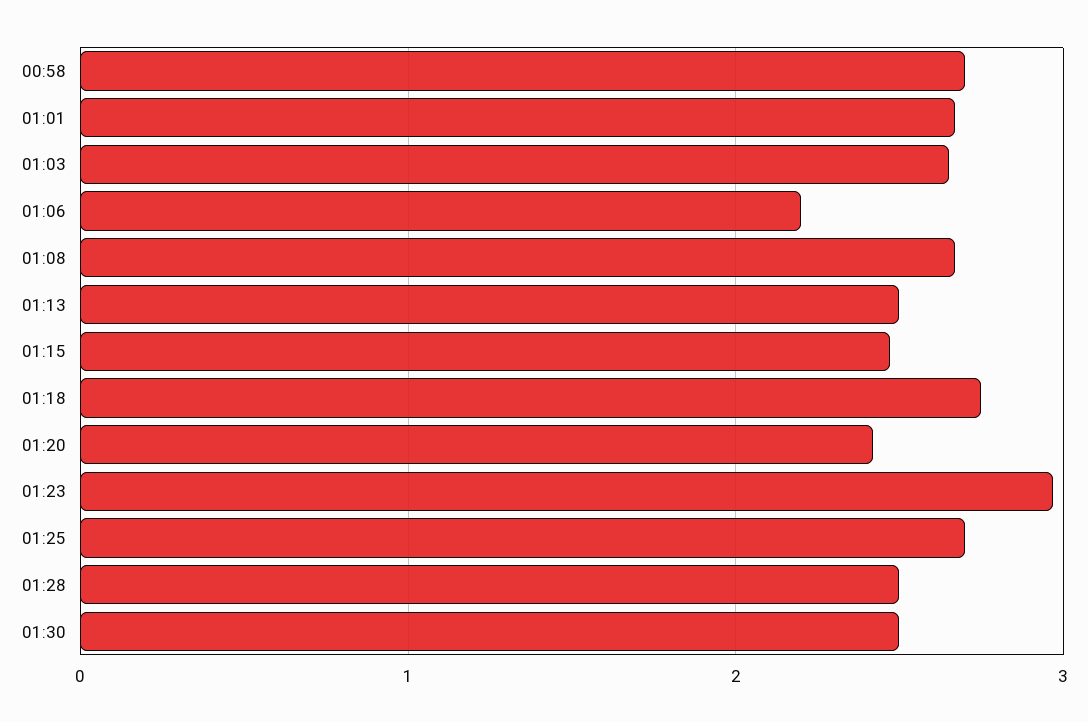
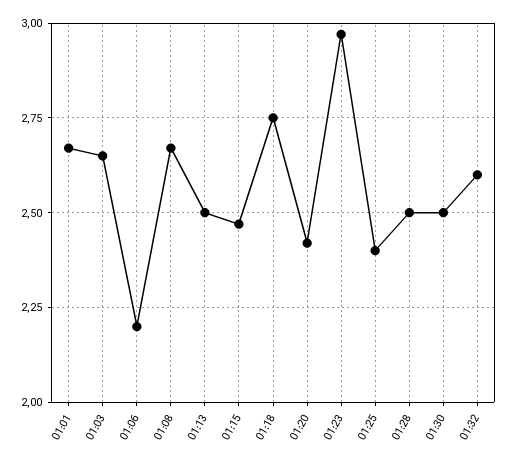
00:58: 2.7 -> none
01:25: 2.7 -> 2.4
01:32: none -> 2.6

